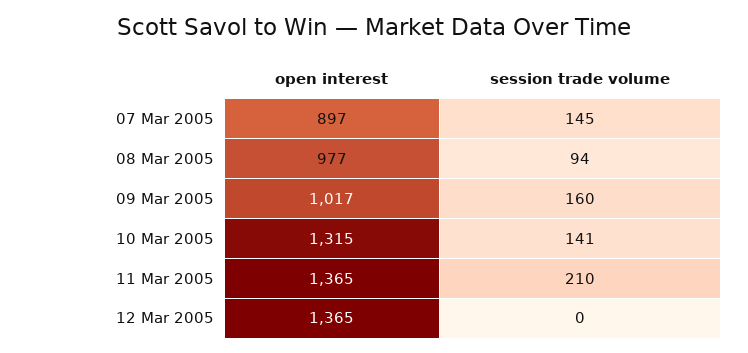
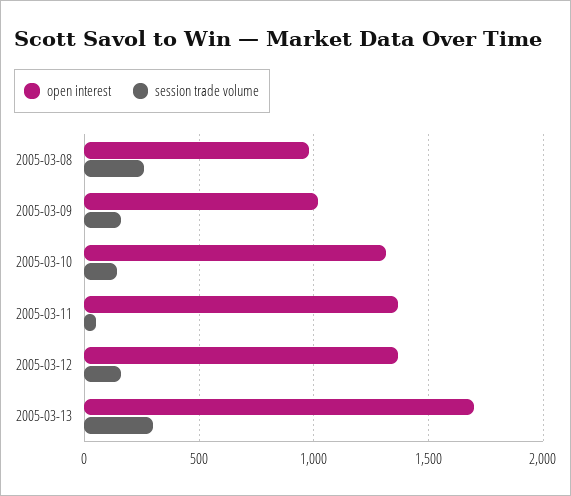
open interest, 07 Mar 2005: 897 -> none
session trade volume, 07 Mar 2005: 145 -> none
session trade volume, 08 Mar 2005: 94 -> 250
session trade volume, 11 Mar 2005: 210 -> 50
session trade volume, 12 Mar 2005: 0 -> 150
open interest, 2005-03-13: none -> 1700
session trade volume, 2005-03-13: none -> 300

